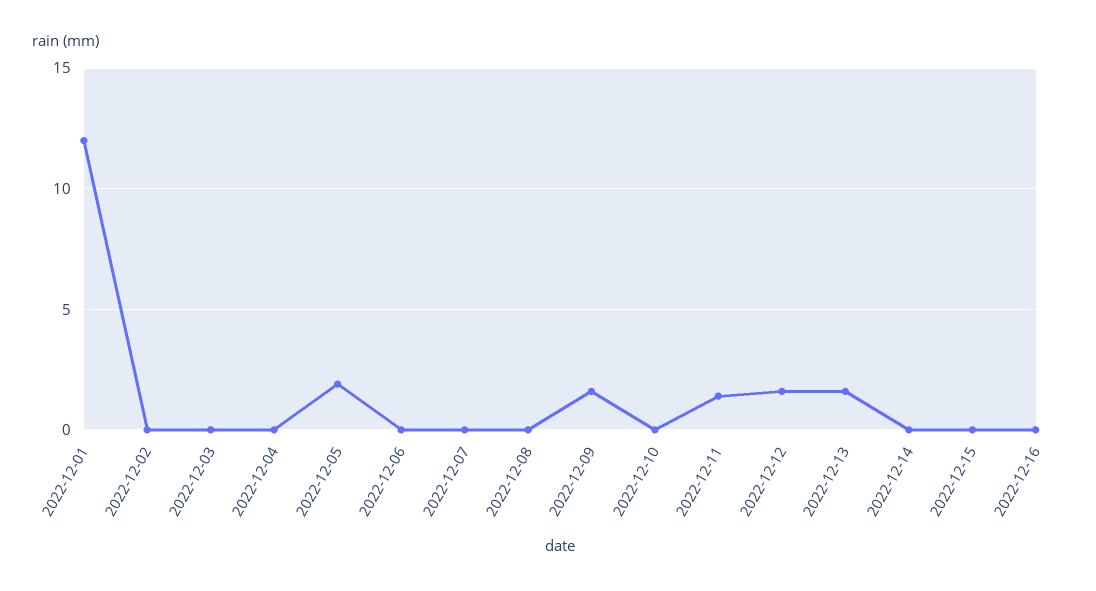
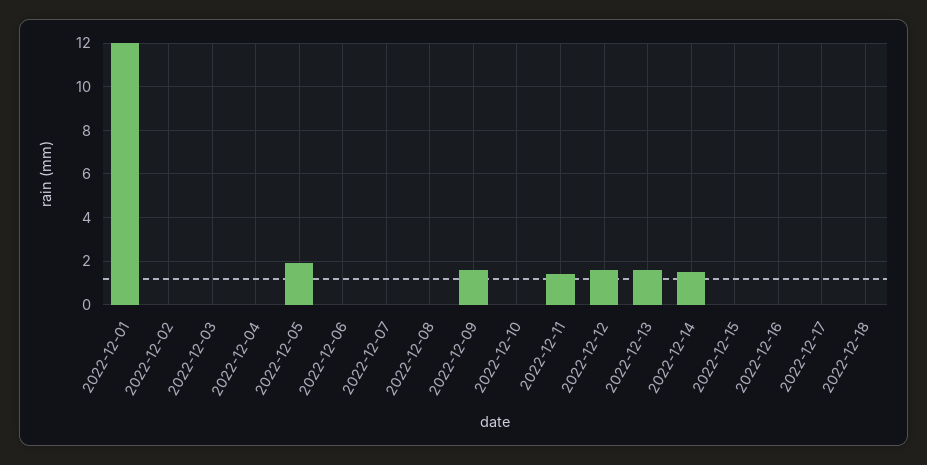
2022-12-14: 0 -> 1.5
2022-12-17: none -> 0
2022-12-18: none -> 0

